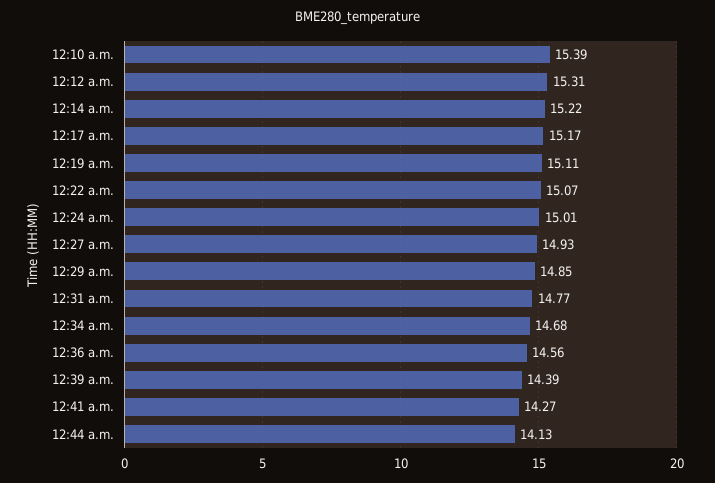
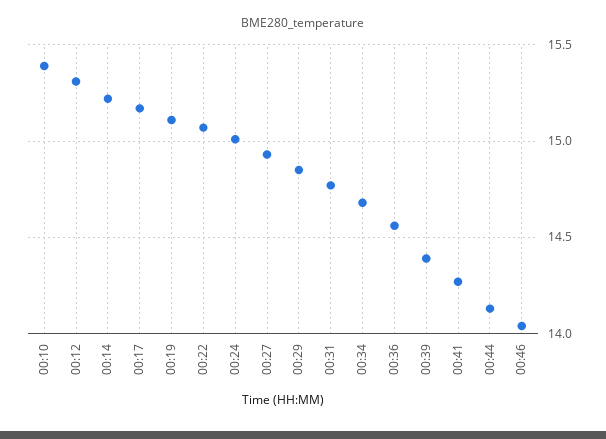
00:46: none -> 14.05

